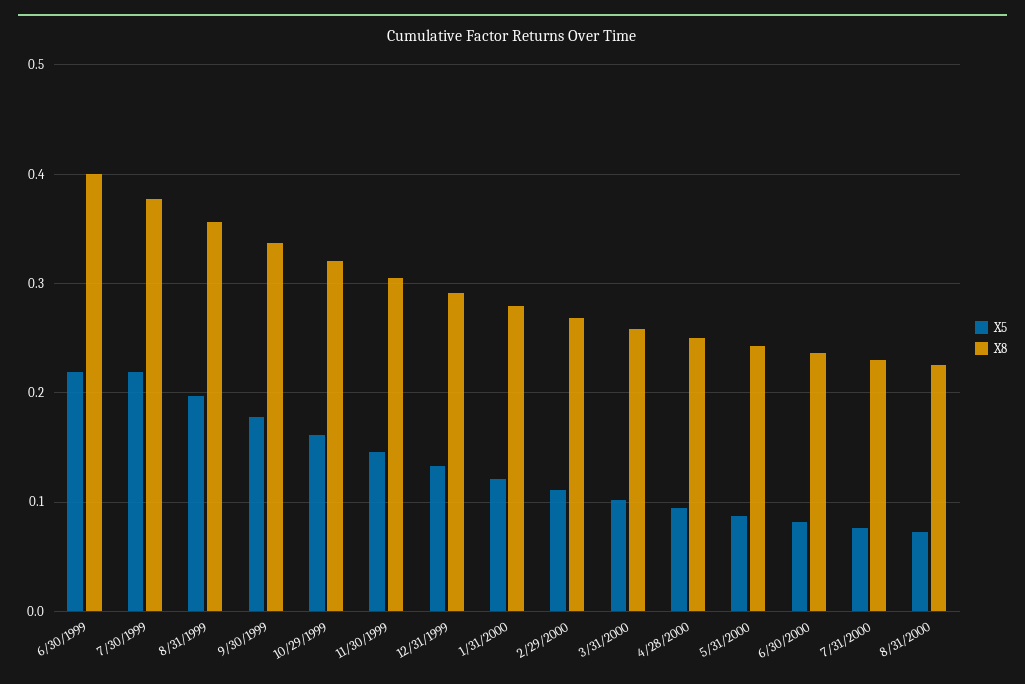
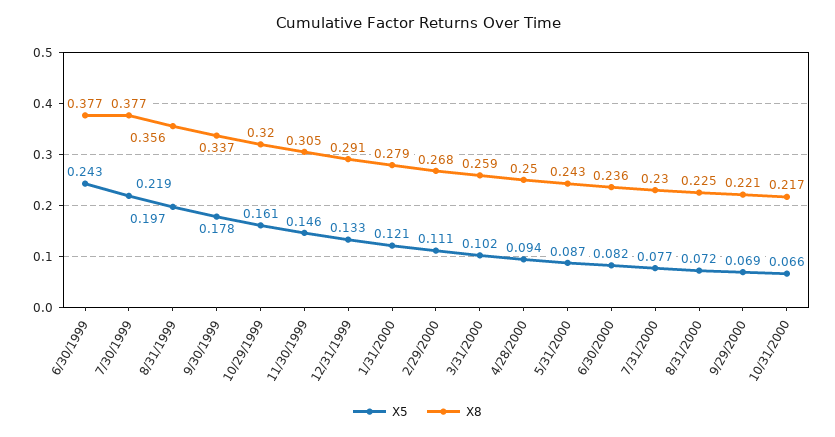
X5, 6/30/1999: 0.22 -> 0.243
X8, 6/30/1999: 0.4 -> 0.377
X5, 9/29/2000: none -> 0.069
X8, 9/29/2000: none -> 0.221
X5, 10/31/2000: none -> 0.066
X8, 10/31/2000: none -> 0.217

